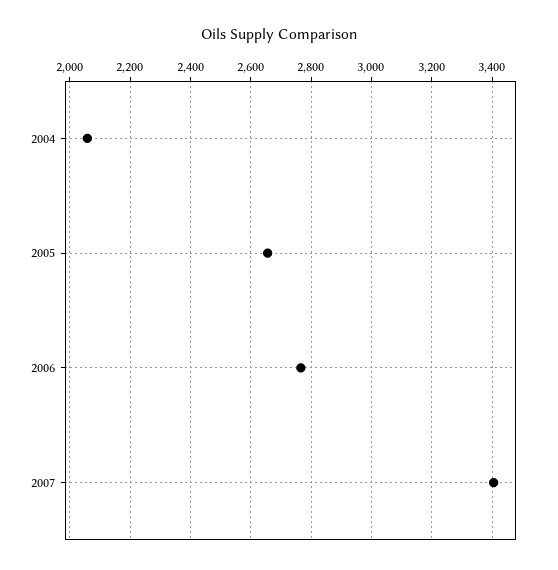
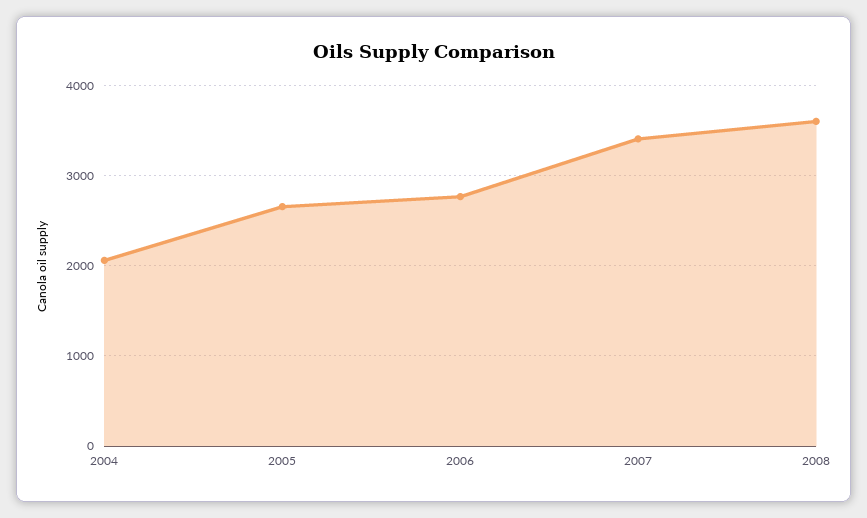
2008: none -> 3600

